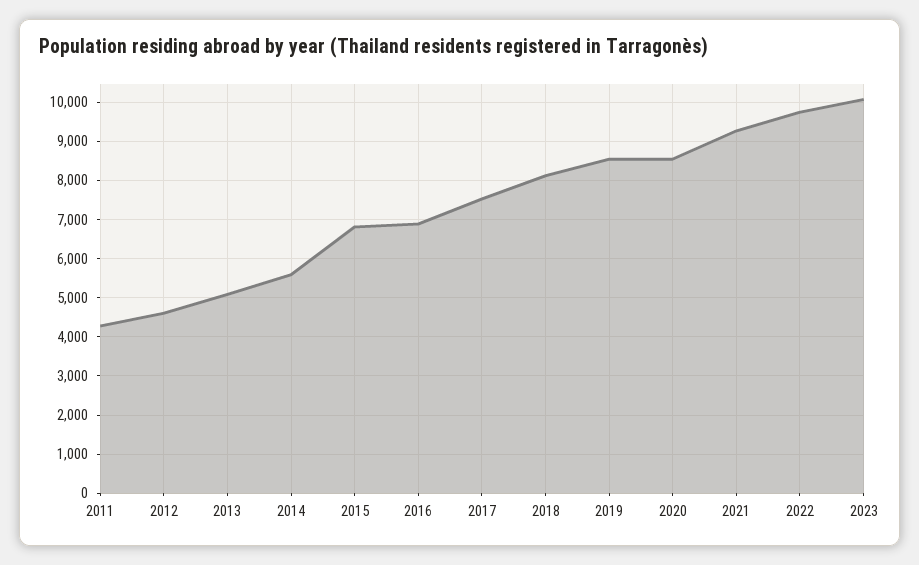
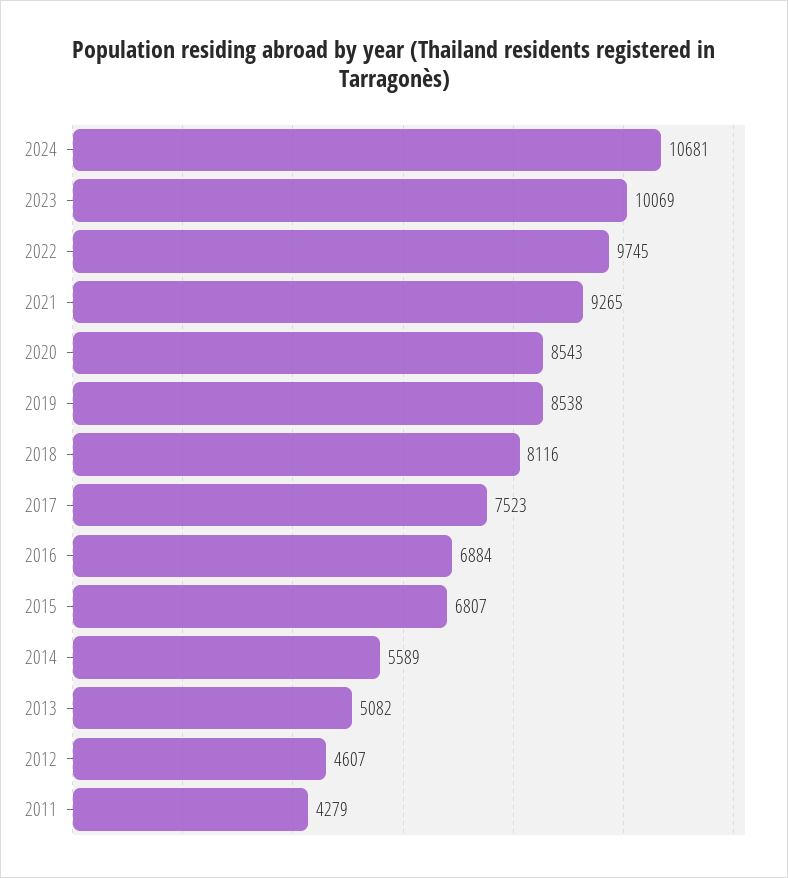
2024: none -> 10681

